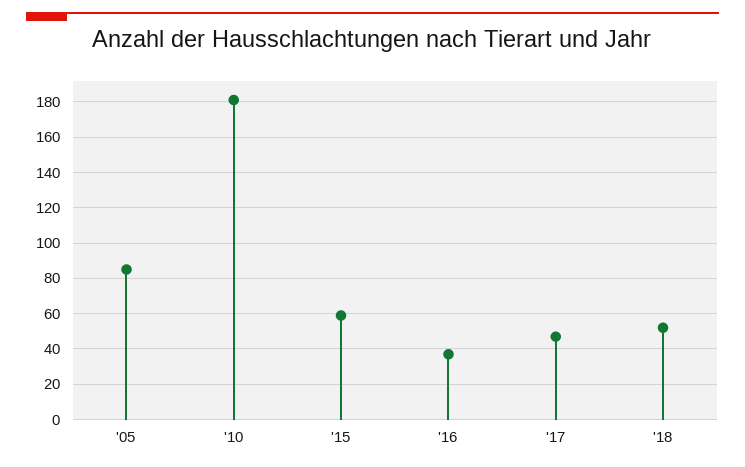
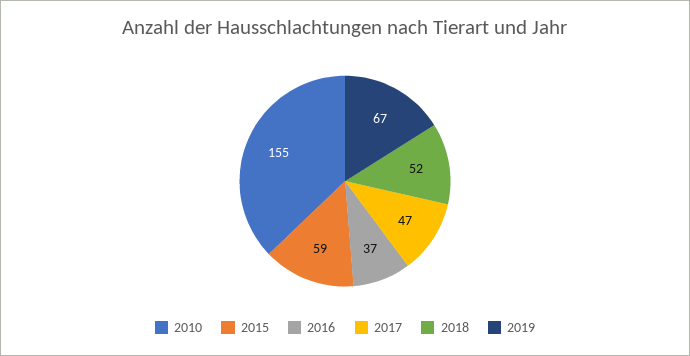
'05: 85 -> none
'10: 180 -> 155
2019: none -> 67

